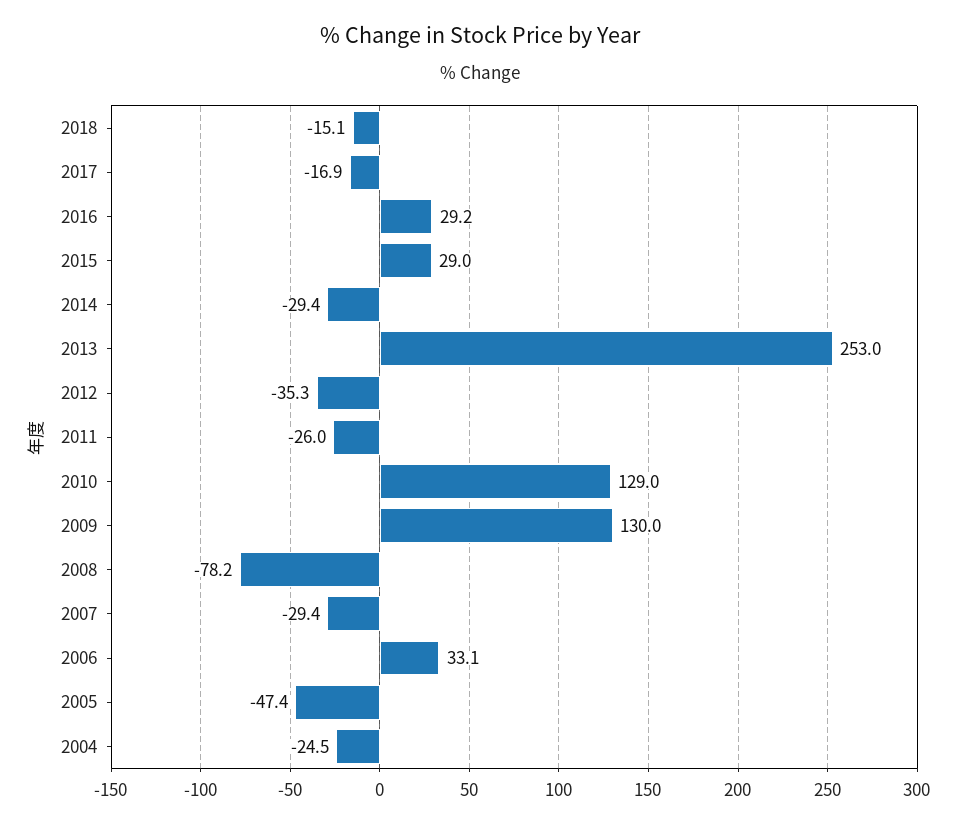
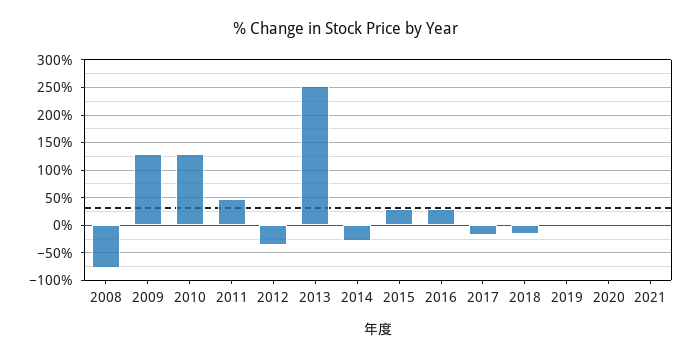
2011: -26 -> 50
2007: -29.4 -> none
2006: 33.1 -> none
2005: -47.4 -> none
2004: -24.5 -> none
2019: none -> 0
2020: none -> 0
2021: none -> 0

